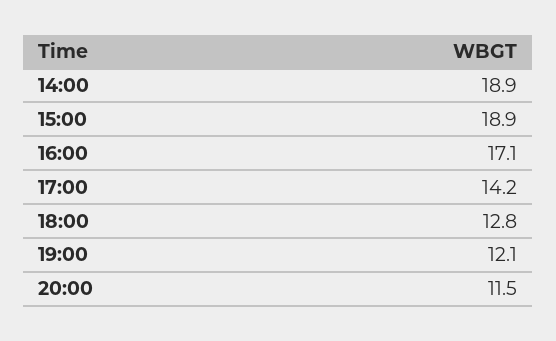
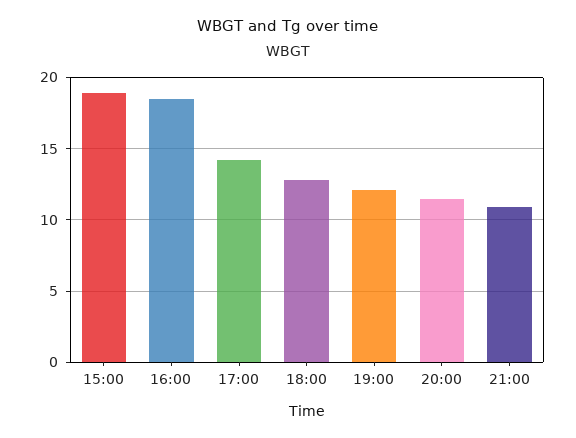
14:00: 18.9 -> none
16:00: 17.1 -> 18.5
21:00: none -> 11

